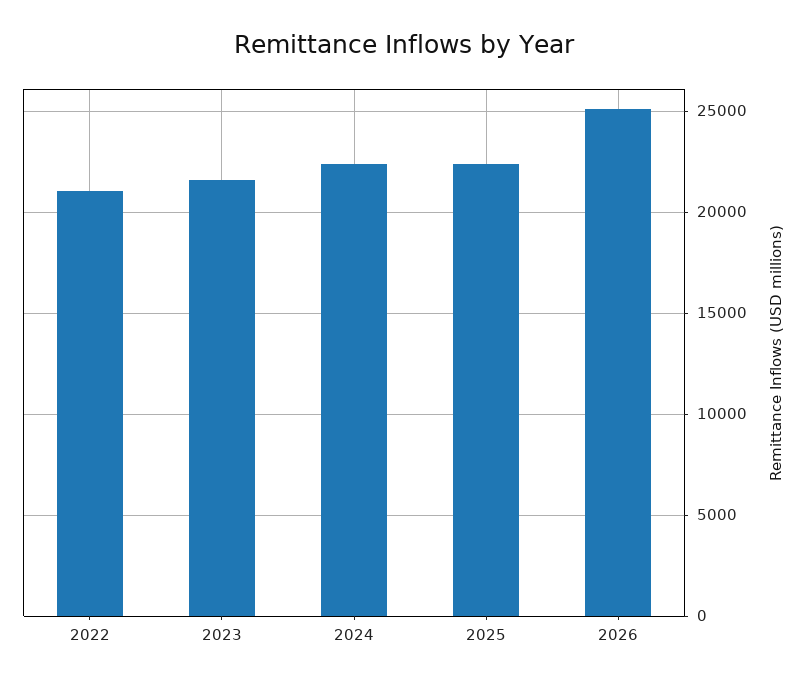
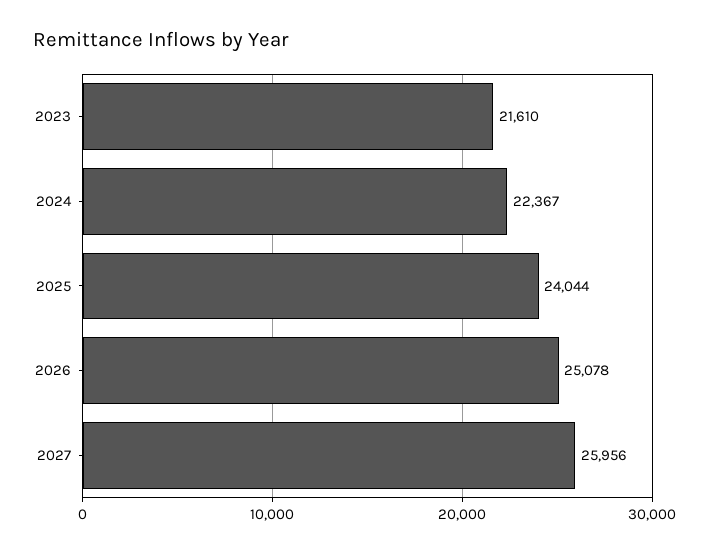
2022: 21000 -> none
2025: 22500 -> 24044
2027: none -> 25956

